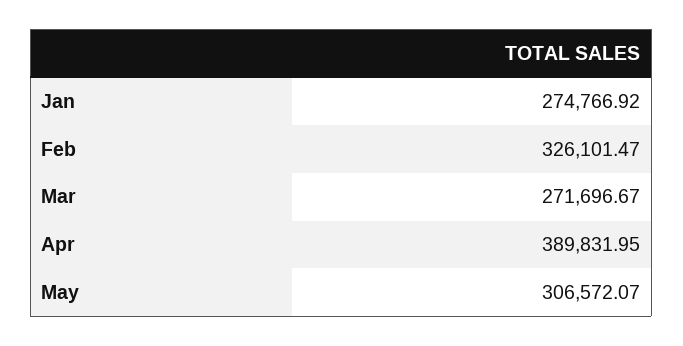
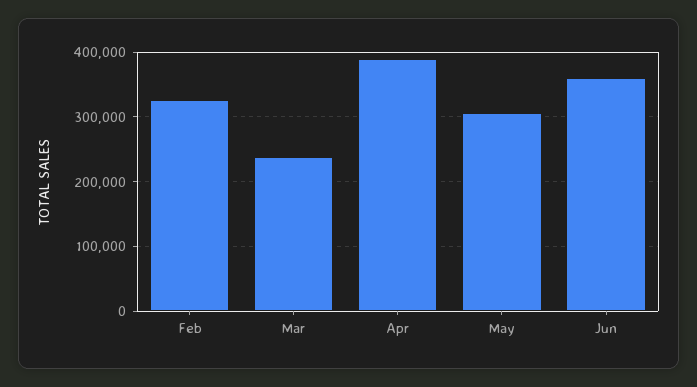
Jan: 274766.92 -> none
Mar: 271696.67 -> 240000
Jun: none -> 360000

